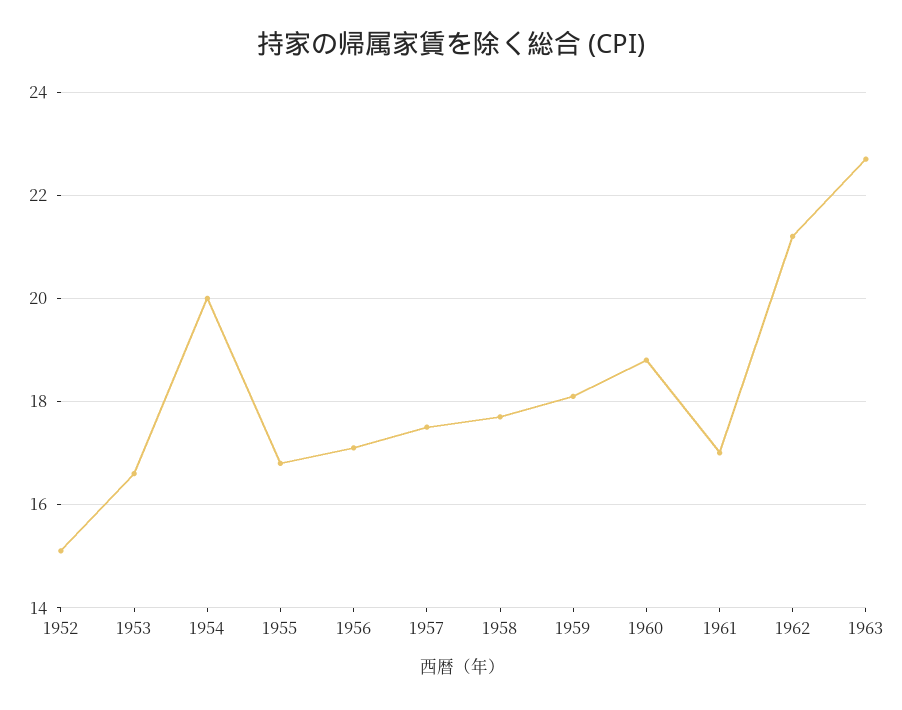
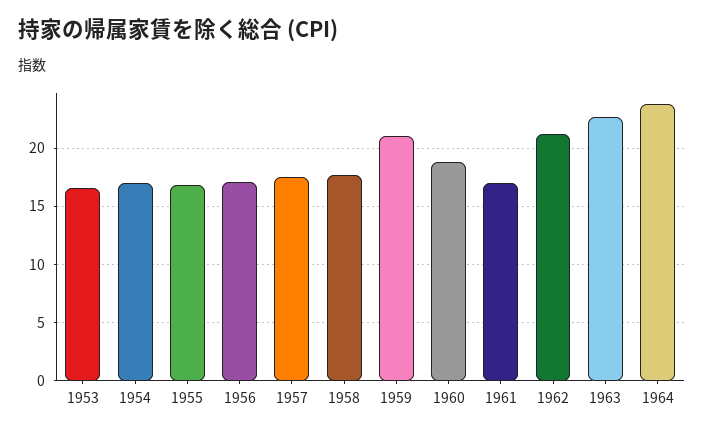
1952: 15 -> none
1954: 20 -> 17
1959: 18 -> 21
1964: none -> 24

